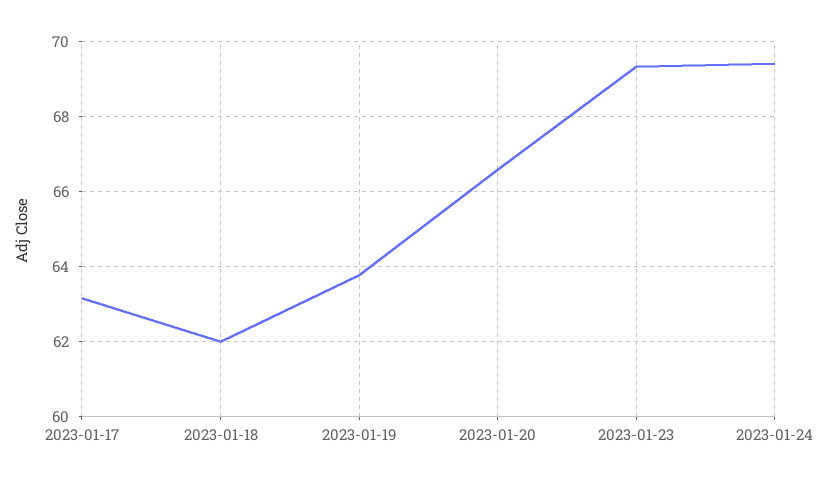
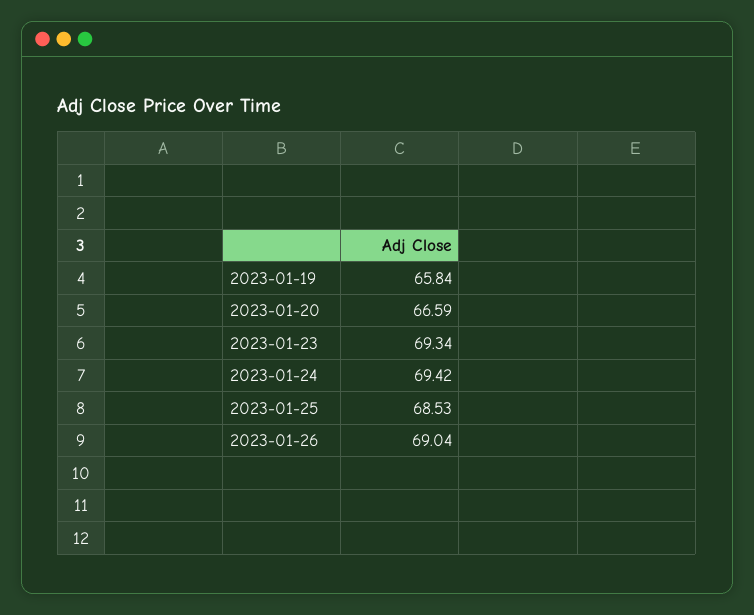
2023-01-17: 63.2 -> none
2023-01-18: 62 -> none
2023-01-19: 63.8 -> 65.84
2023-01-25: none -> 68.53
2023-01-26: none -> 69.04

